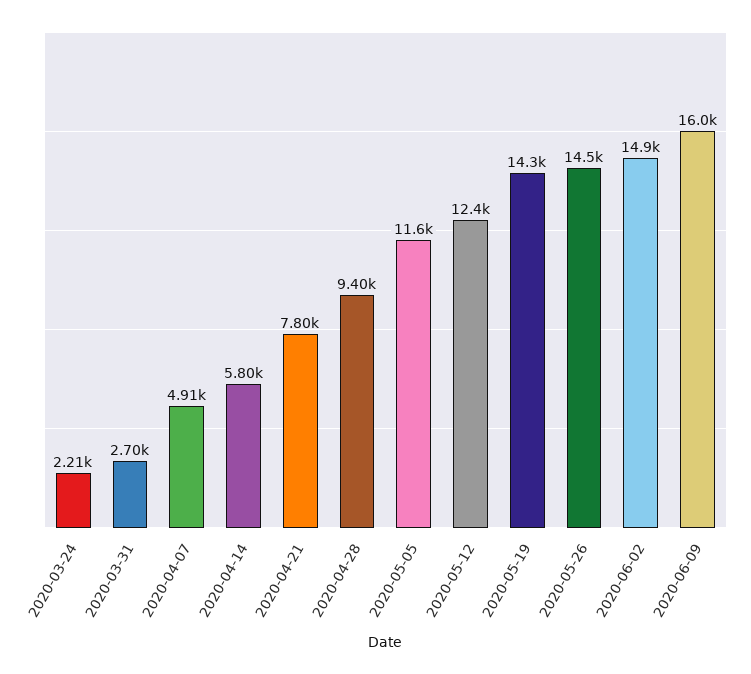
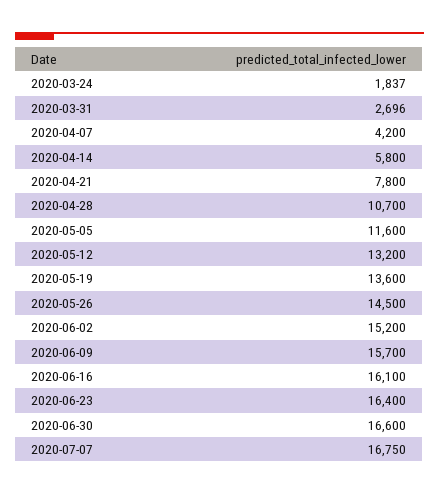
2020-03-24: 2210 -> 1837
2020-04-07: 4910 -> 4200
2020-04-28: 9400 -> 10700
2020-05-12: 12400 -> 13200
2020-05-19: 14300 -> 13600
2020-06-02: 14900 -> 15200
2020-06-09: 16000 -> 15700
2020-06-16: none -> 16100
2020-06-23: none -> 16400
2020-06-30: none -> 16600
2020-07-07: none -> 16750

